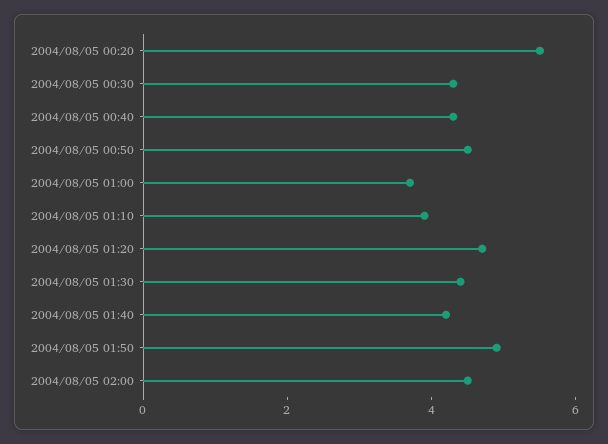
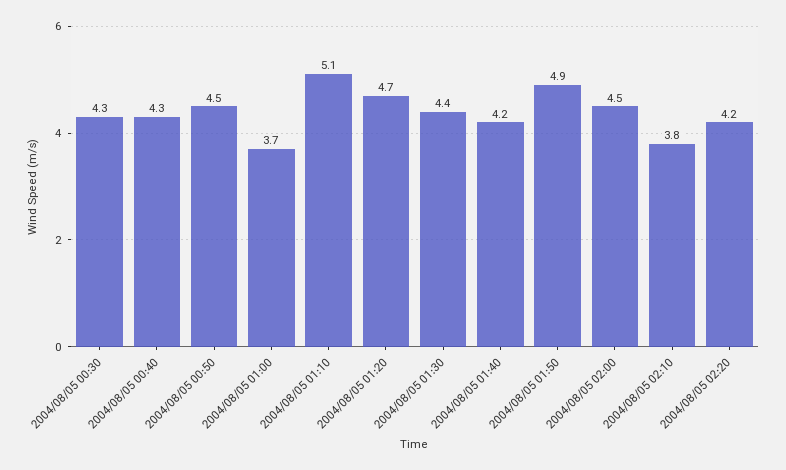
2004/08/05 00:20: 5.5 -> none
2004/08/05 01:10: 4 -> 5.1
2004/08/05 02:10: none -> 3.8
2004/08/05 02:20: none -> 4.2

